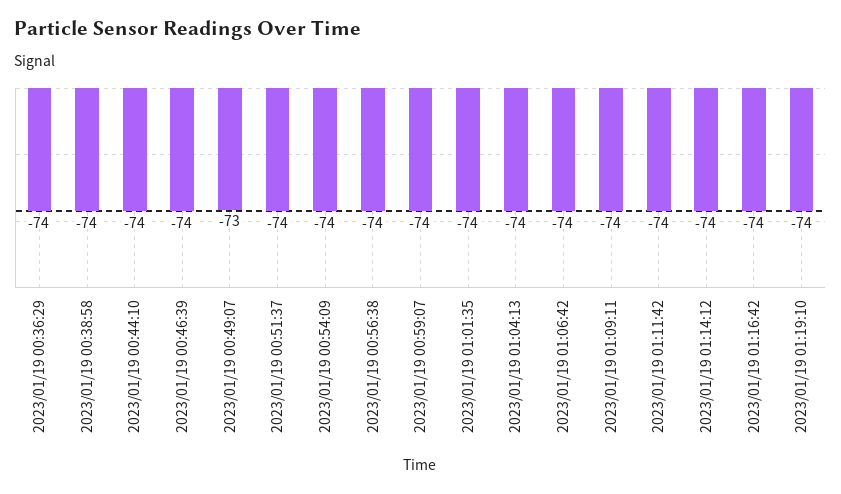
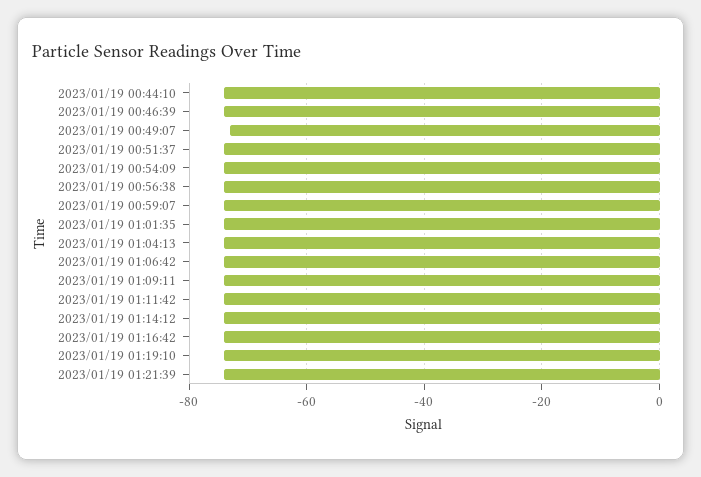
2023/01/19 00:36:29: -74 -> none
2023/01/19 00:38:58: -74 -> none
2023/01/19 01:21:39: none -> -75

